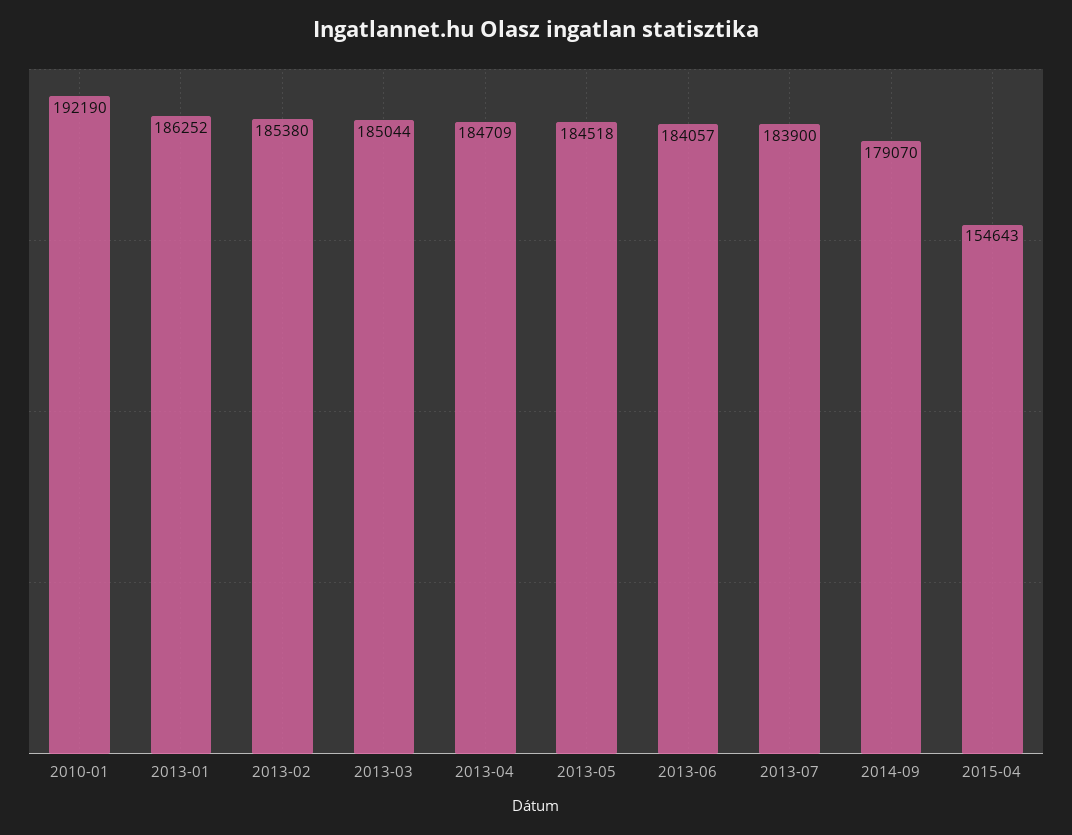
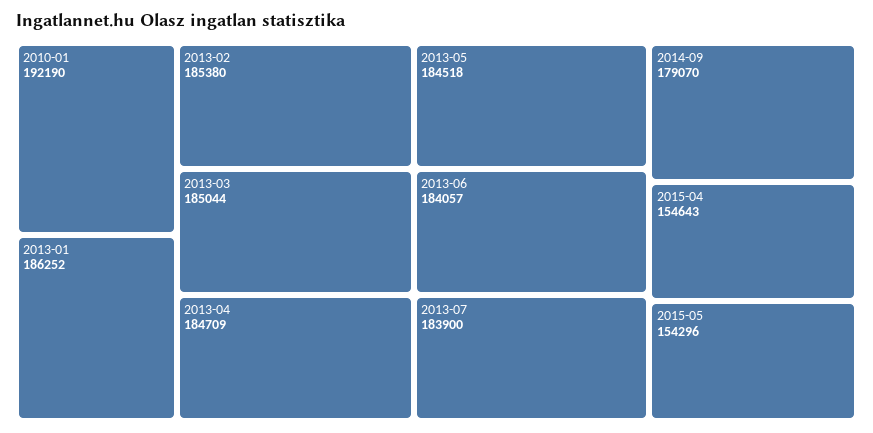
2015-05: none -> 154296

